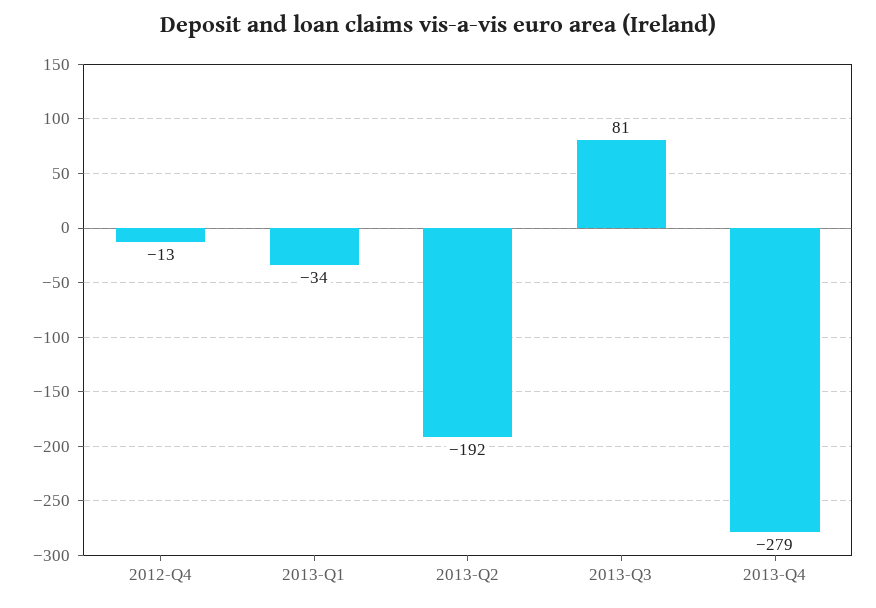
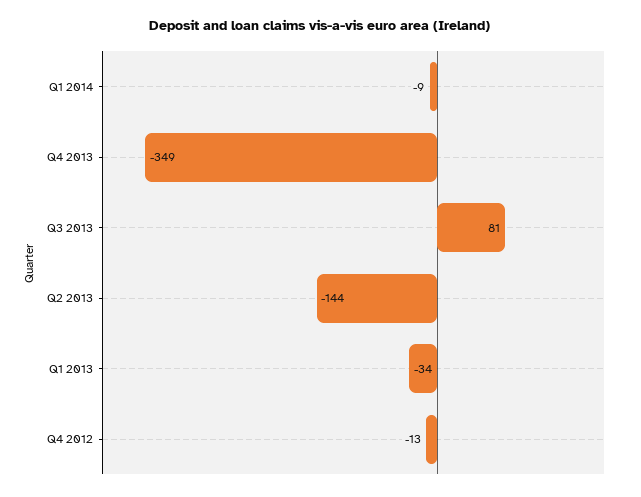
2013-Q2: -192 -> -144
2013-Q4: -279 -> -349
Q1 2014: none -> -9

